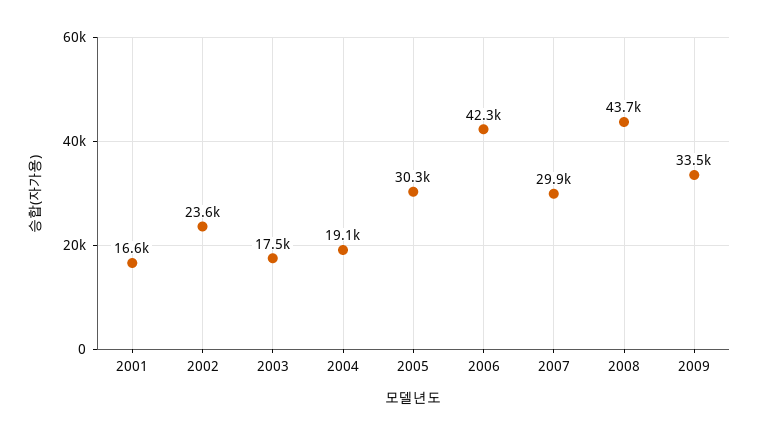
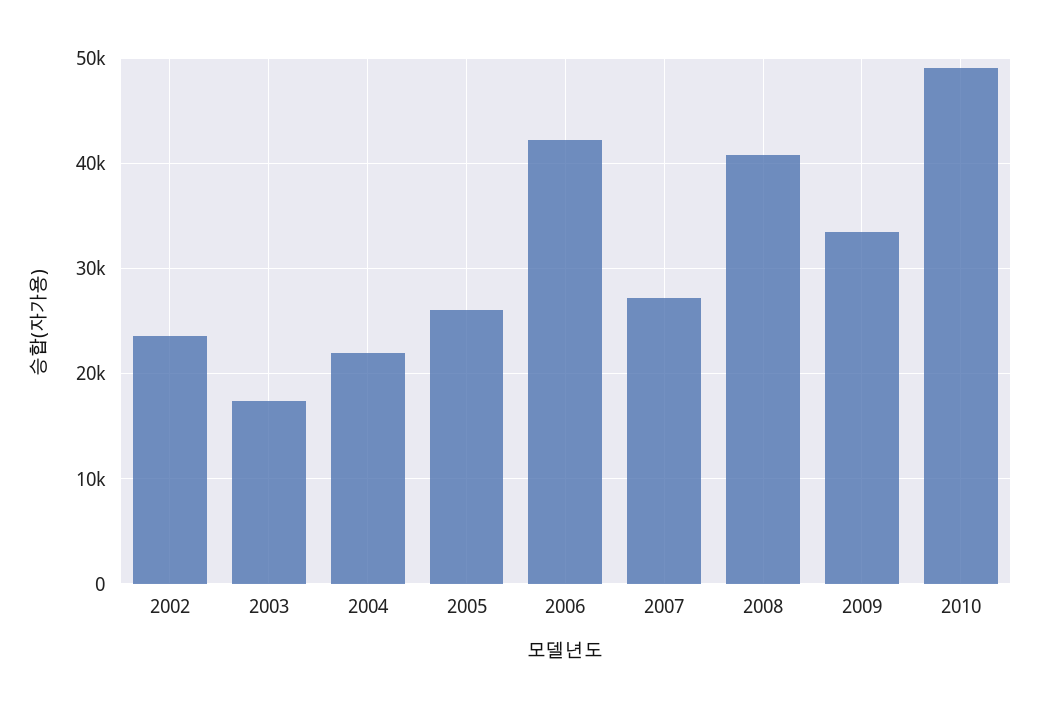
2001: 16600 -> none
2004: 19100 -> 22000
2005: 30300 -> 26000
2007: 29900 -> 27000
2008: 43700 -> 41000
2010: none -> 49000

